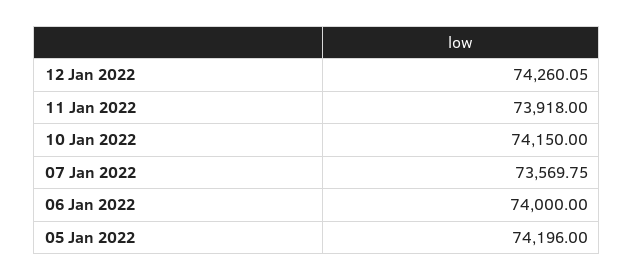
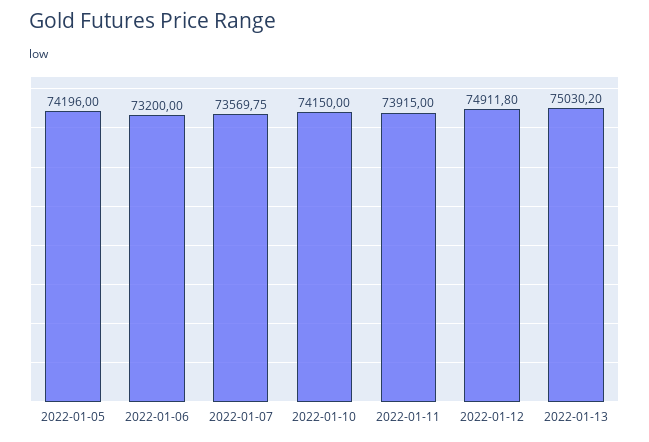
12 Jan 2022: 74260.05 -> 74911.8
11 Jan 2022: 73918 -> 73915
06 Jan 2022: 74000 -> 73200
2022-01-13: none -> 75030.2

